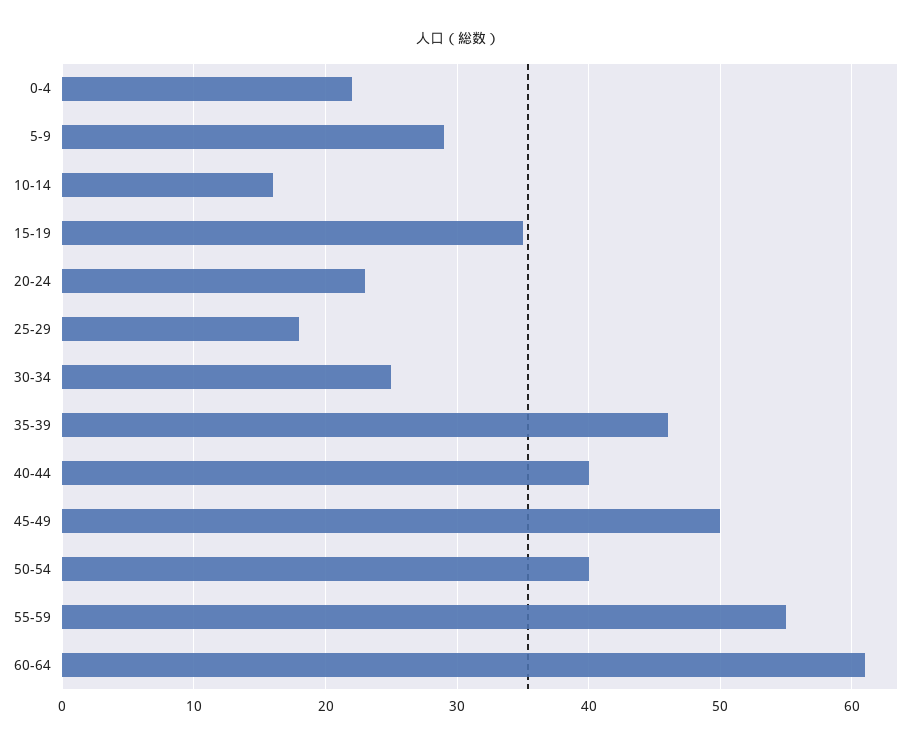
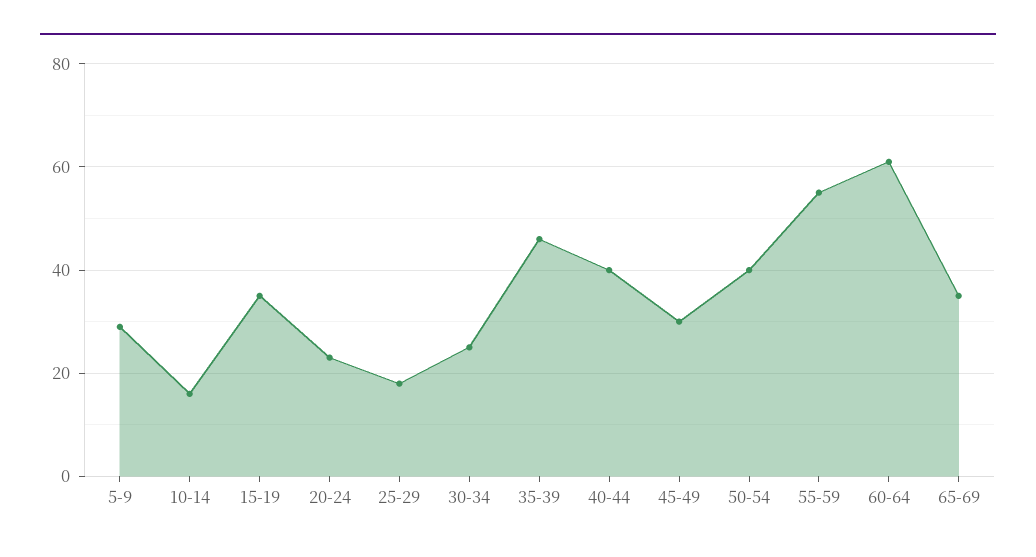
0-4: 22 -> none
45-49: 50 -> 30
65-69: none -> 35

